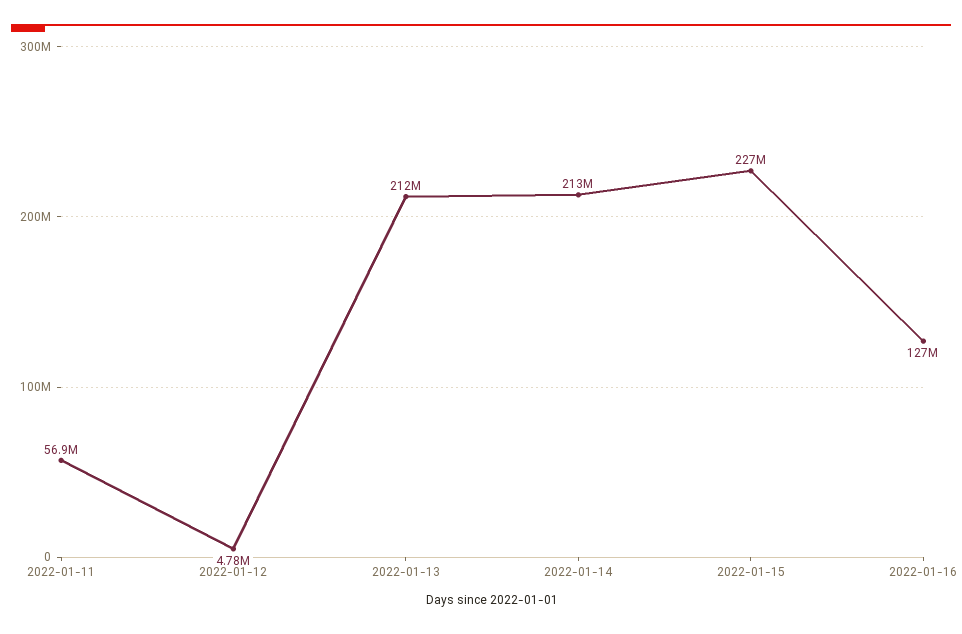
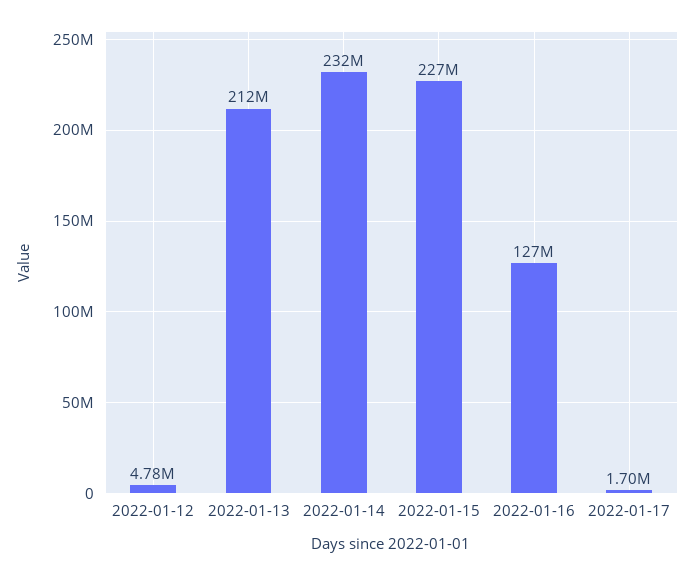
2022-01-11: 56900000 -> none
2022-01-14: 213000000 -> 232000000
2022-01-17: none -> 1700000

